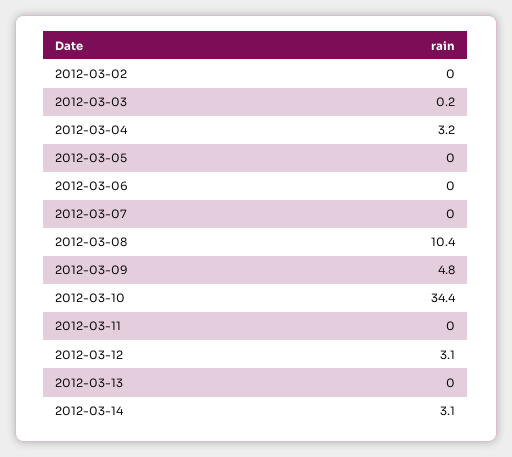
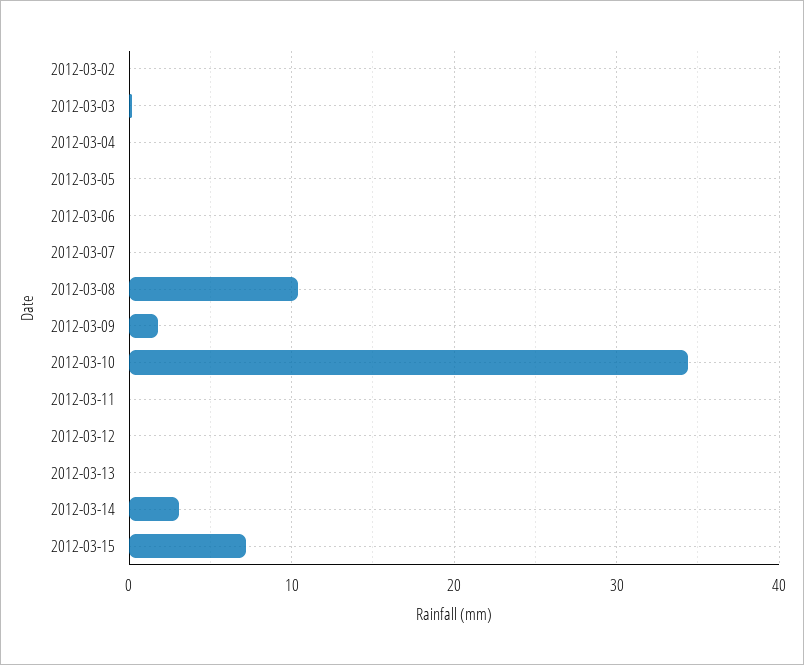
2012-03-04: 3.2 -> 0
2012-03-09: 4.8 -> 2
2012-03-12: 3.1 -> 0
2012-03-15: none -> 7

